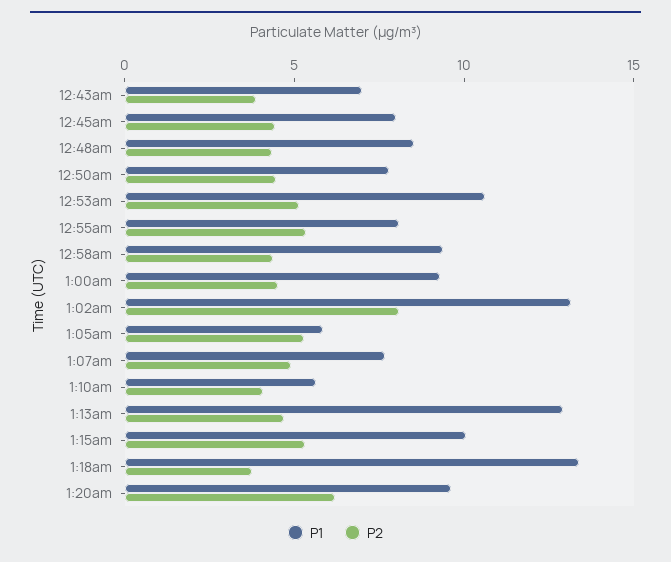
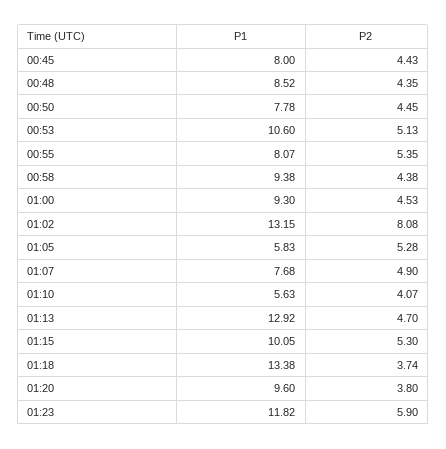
P1, 12:43am: 7 -> none
P2, 12:43am: 4 -> none
P2, 1:20am: 6 -> 3.8
P1, 01:23: none -> 11.82
P2, 01:23: none -> 5.9

